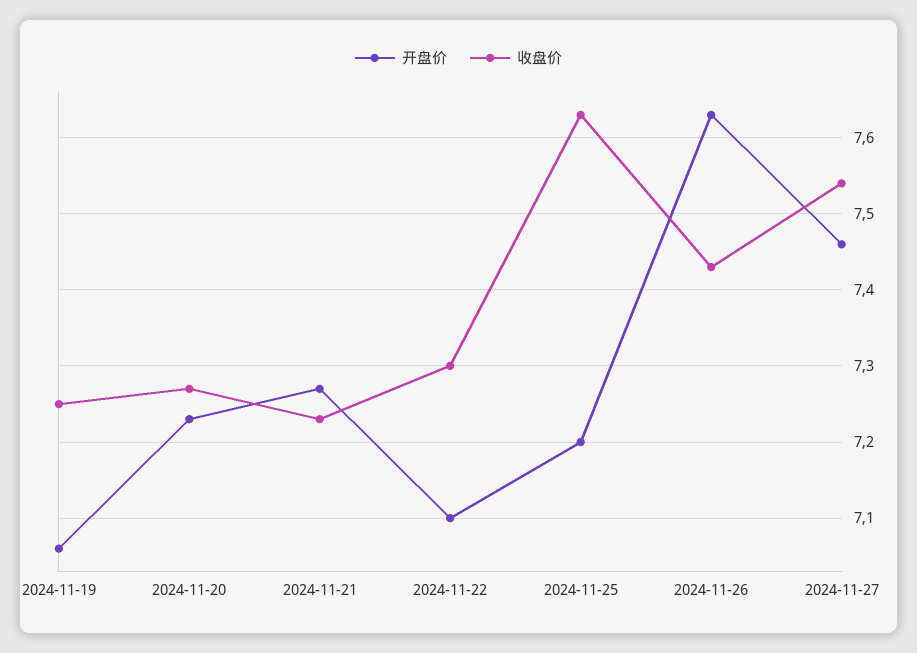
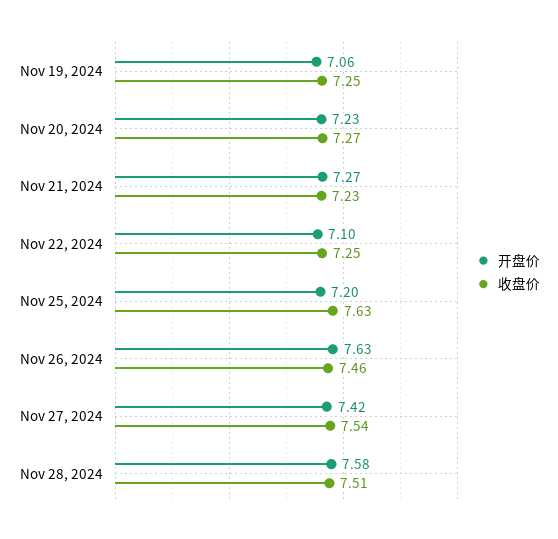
收盘价, 2024-11-22: 7.3 -> 7.25
收盘价, 2024-11-26: 7.43 -> 7.46
开盘价, 2024-11-27: 7.46 -> 7.42
开盘价, Nov 28, 2024: none -> 7.58
收盘价, Nov 28, 2024: none -> 7.51

